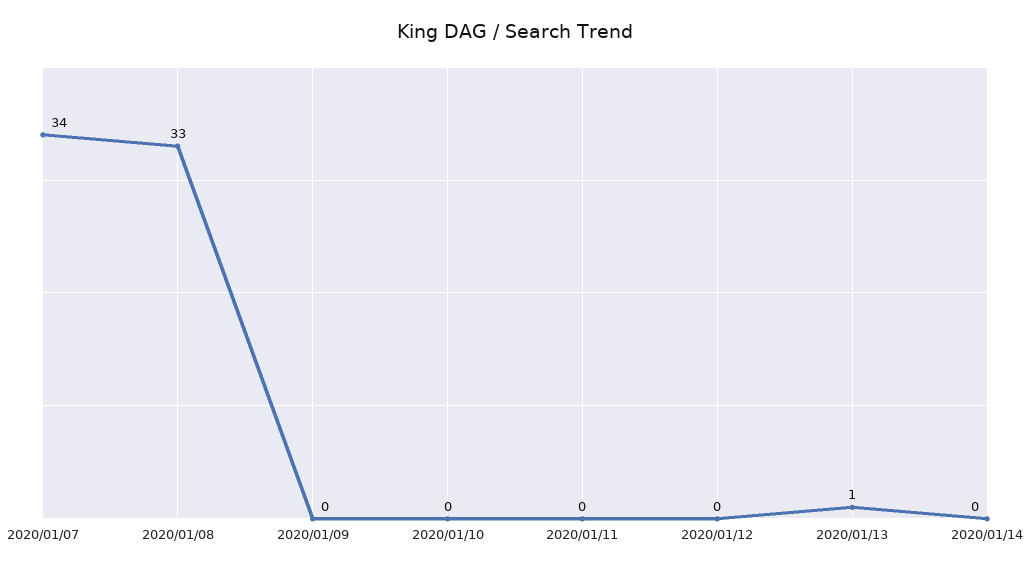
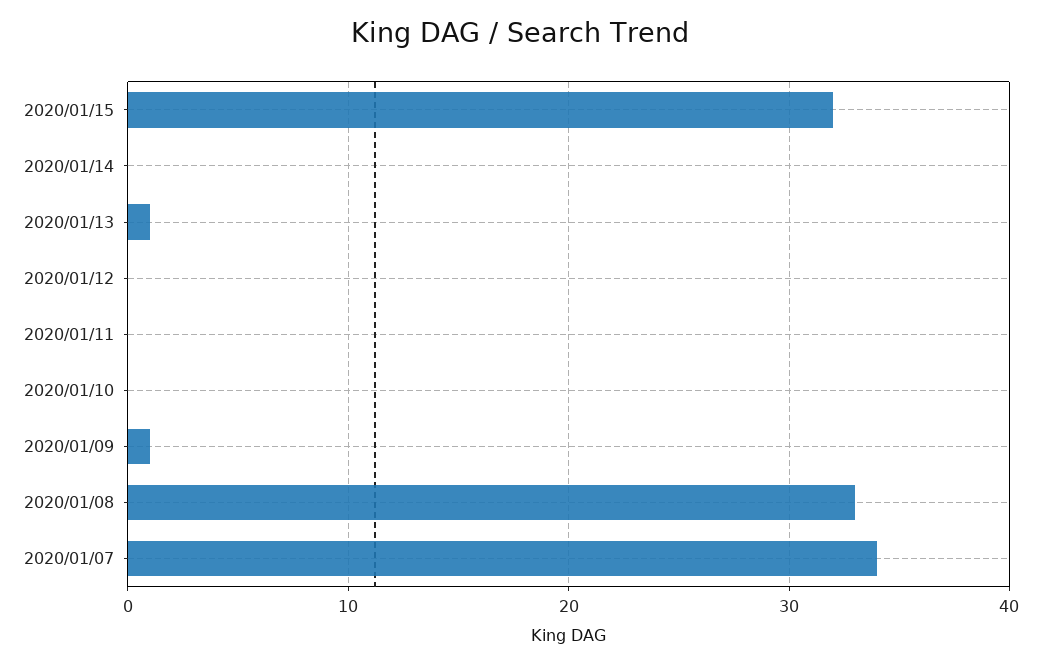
2020/01/09: 0 -> 1
2020/01/15: none -> 32

